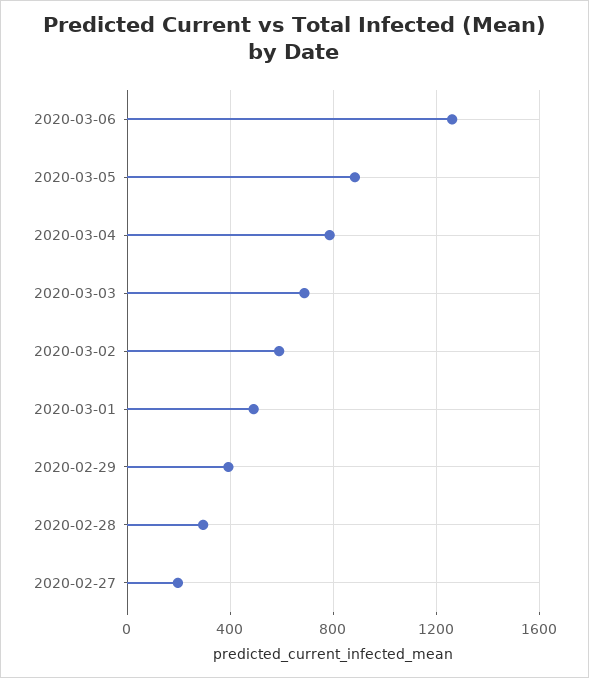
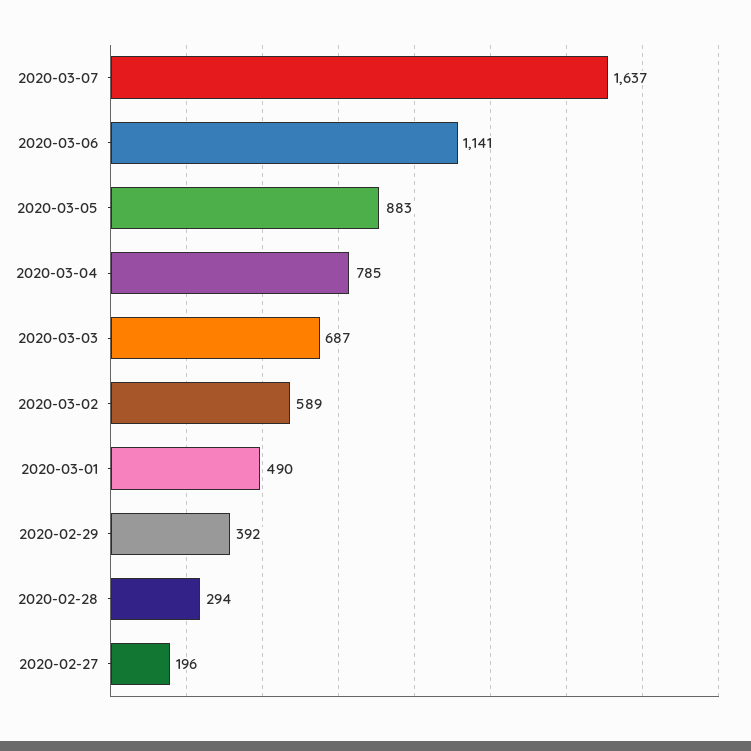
2020-03-06: 1250 -> 1141
2020-03-07: none -> 1637

